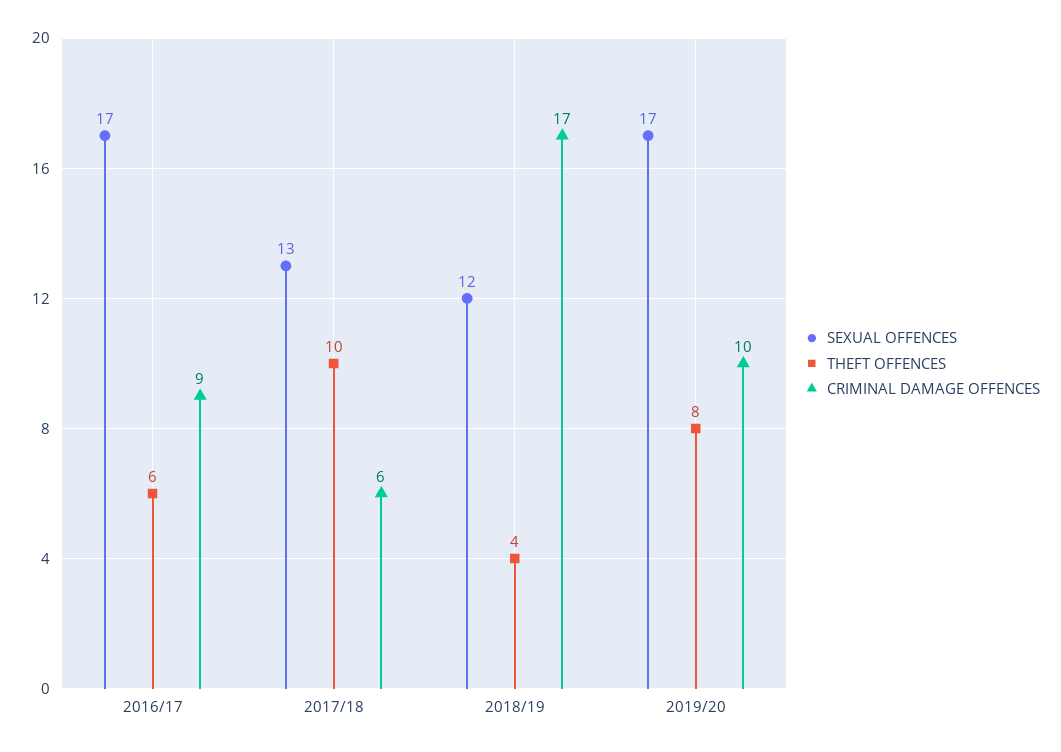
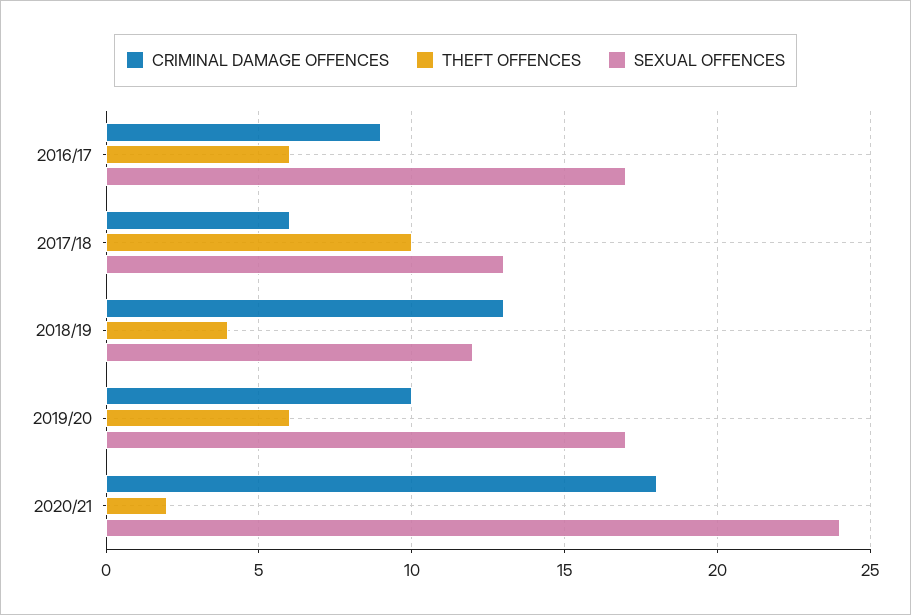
CRIMINAL DAMAGE OFFENCES, 2018/19: 17 -> 13
THEFT OFFENCES, 2019/20: 8 -> 6
CRIMINAL DAMAGE OFFENCES, 2020/21: none -> 18
THEFT OFFENCES, 2020/21: none -> 2
SEXUAL OFFENCES, 2020/21: none -> 24

